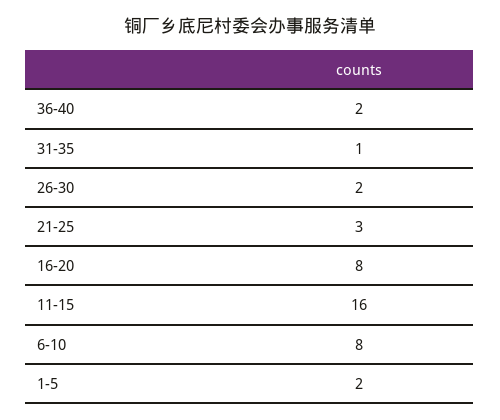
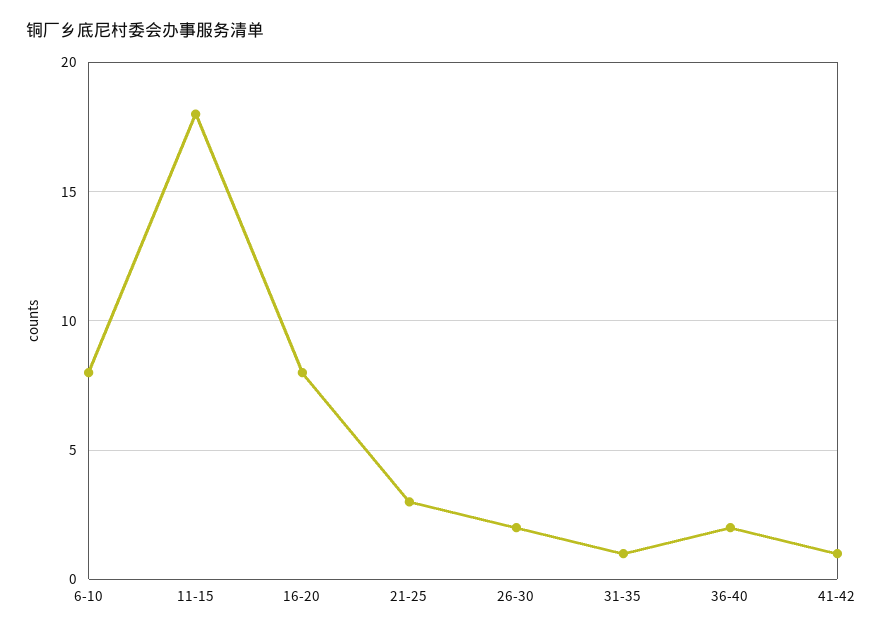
11-15: 16 -> 18
1-5: 2 -> none
41-42: none -> 1

